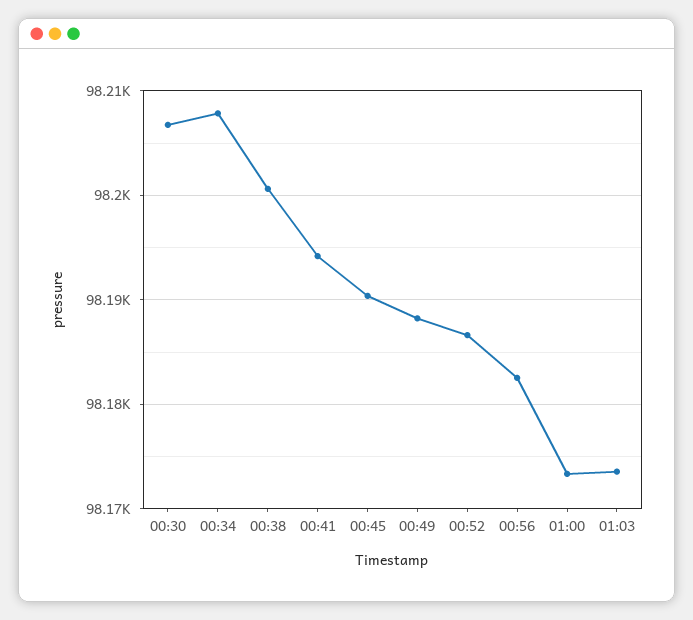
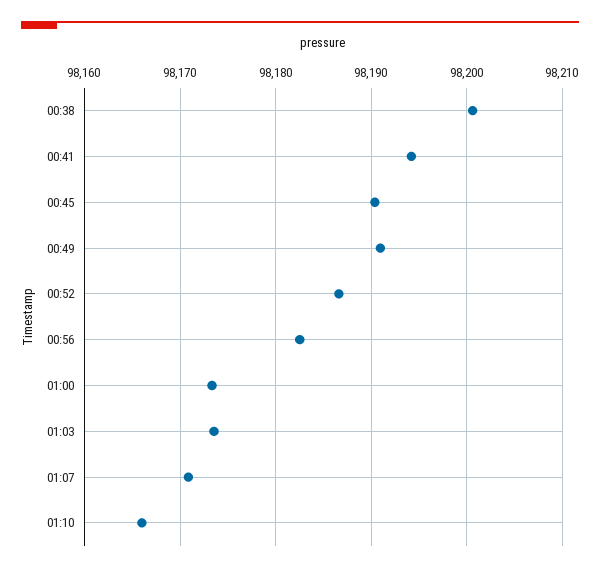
00:30: 98207 -> none
00:34: 98208 -> none
00:49: 98188 -> 98191
01:07: none -> 98171
01:10: none -> 98166

